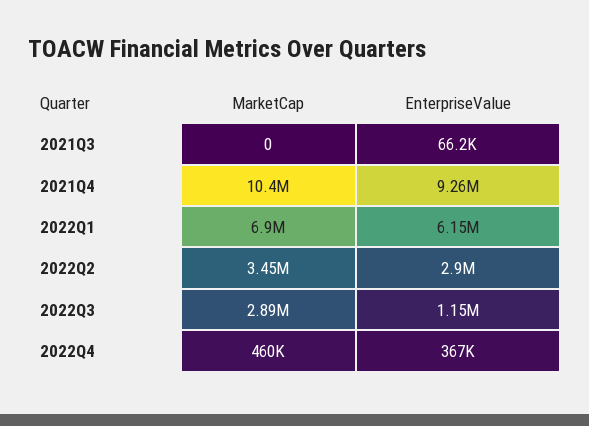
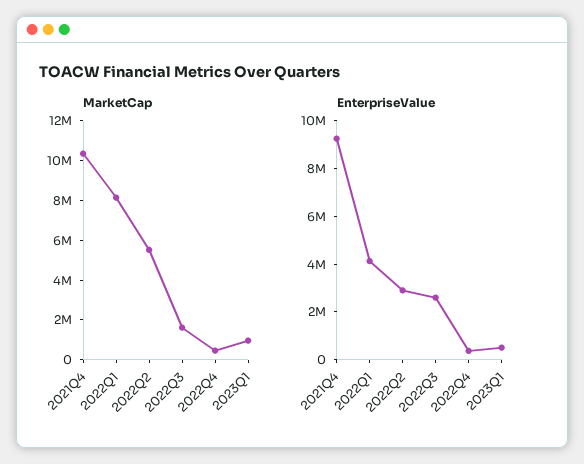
MarketCap, 2021Q3: 0 -> none
EnterpriseValue, 2021Q3: 66200 -> none
MarketCap, 2022Q1: 6900000 -> 8000000
EnterpriseValue, 2022Q1: 6150000 -> 4000000
MarketCap, 2022Q2: 3450000 -> 5500000
MarketCap, 2022Q3: 2890000 -> 1500000
EnterpriseValue, 2022Q3: 1150000 -> 2500000
MarketCap, 2023Q1: none -> 1000000
EnterpriseValue, 2023Q1: none -> 500000

